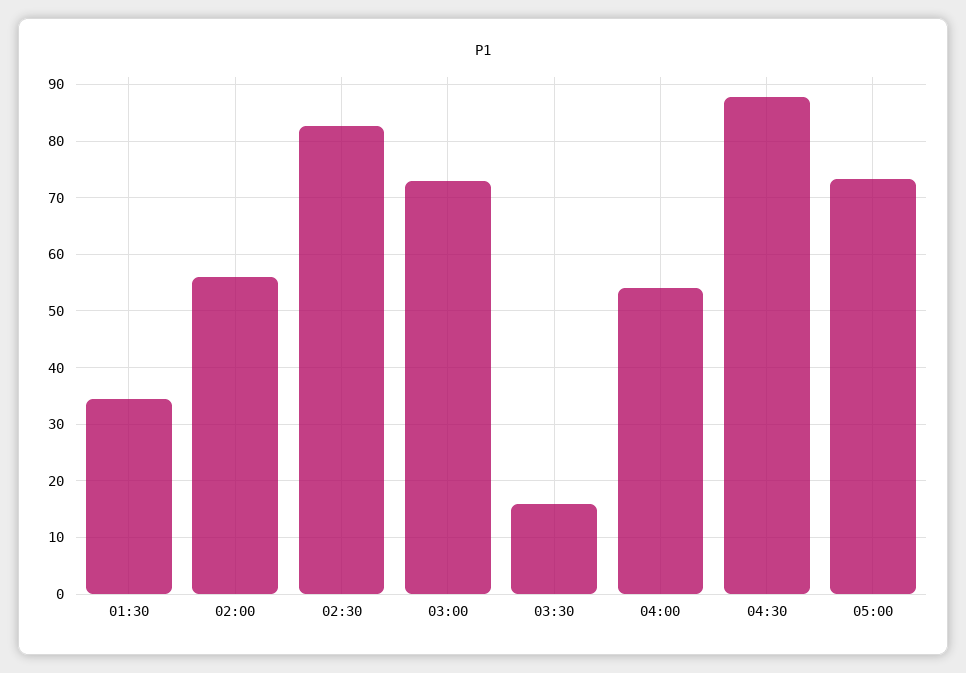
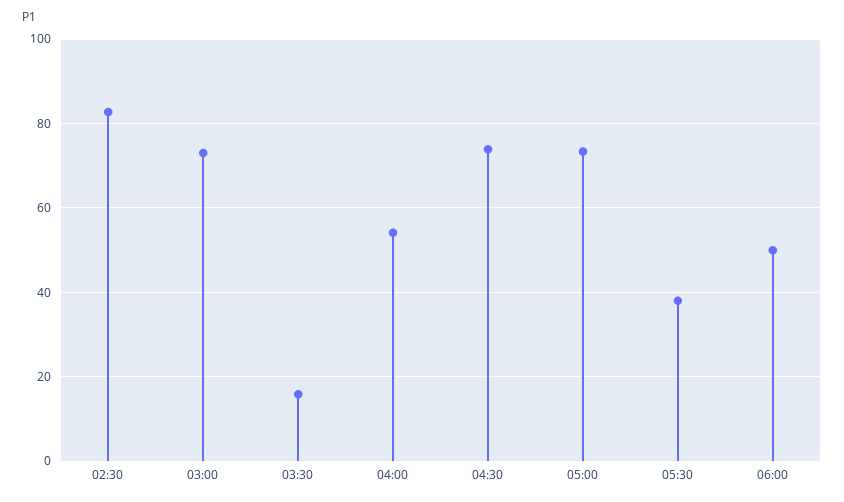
01:30: 34 -> none
02:00: 56 -> none
04:30: 88 -> 74
05:30: none -> 38
06:00: none -> 50

